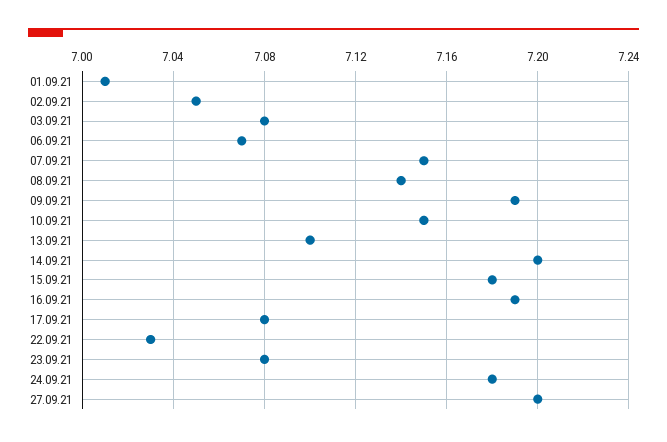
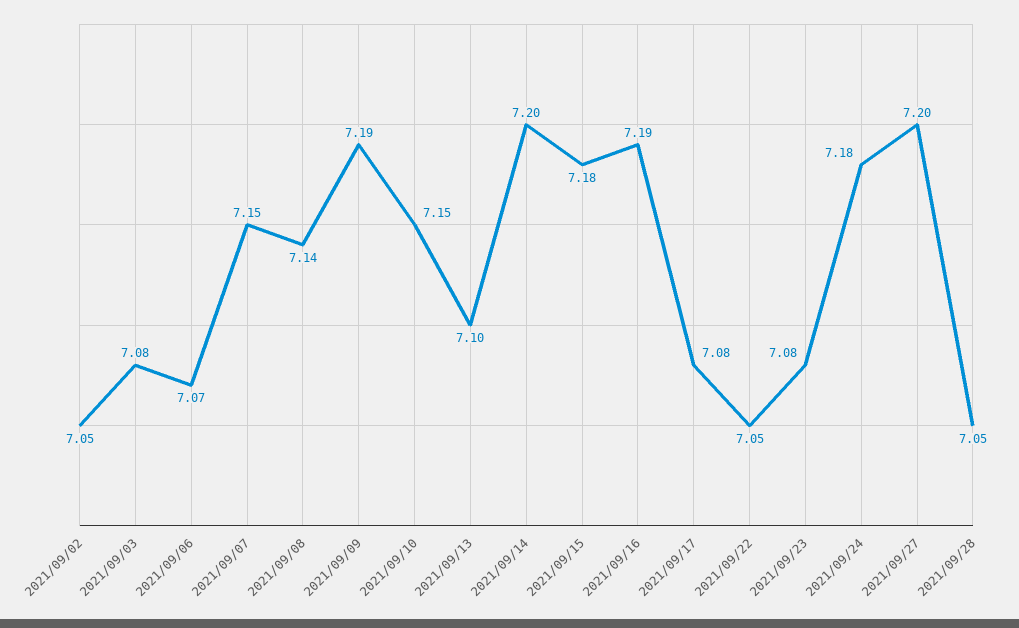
01.09.21: 7.01 -> none
22.09.21: 7.03 -> 7.05
2021/09/28: none -> 7.05

